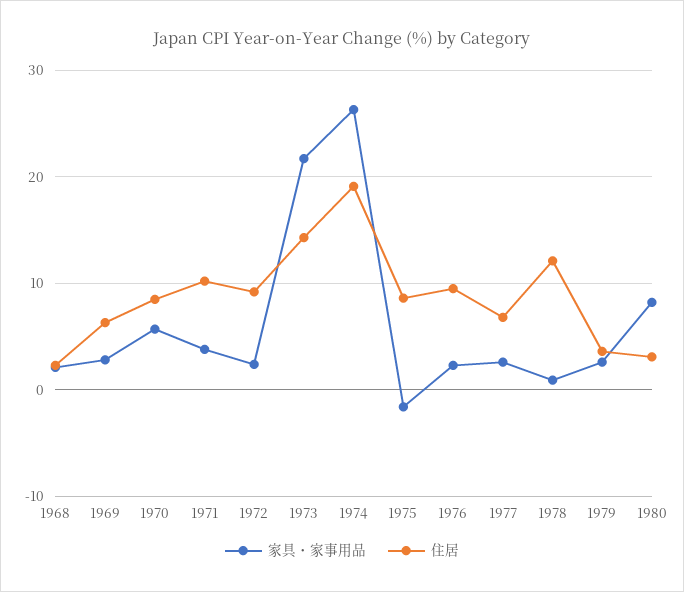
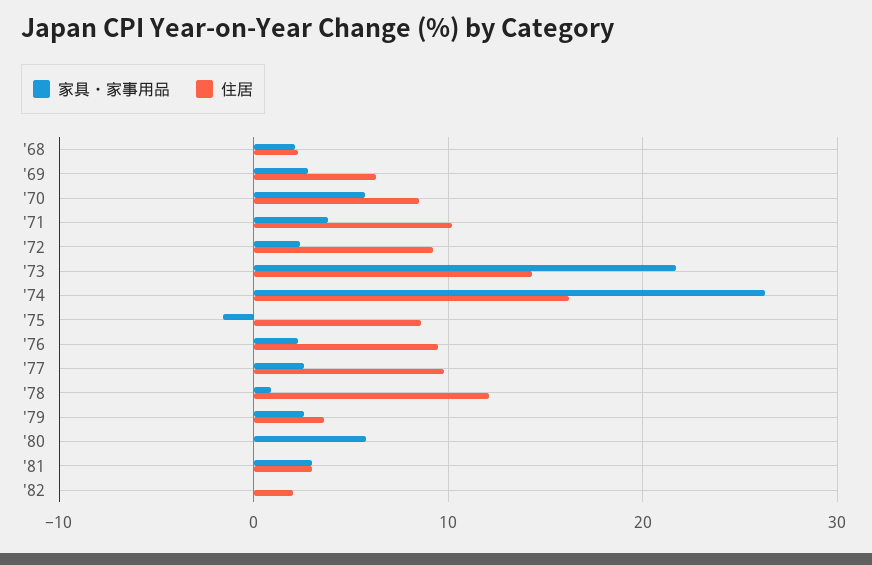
住居, 1974: 19 -> 16
住居, 1977: 7 -> 10
家具・家事用品, 1980: 8 -> 6
住居, 1980: 3 -> 0
家具・家事用品, '81: none -> 3
住居, '81: none -> 3
家具・家事用品, '82: none -> 0
住居, '82: none -> 2

